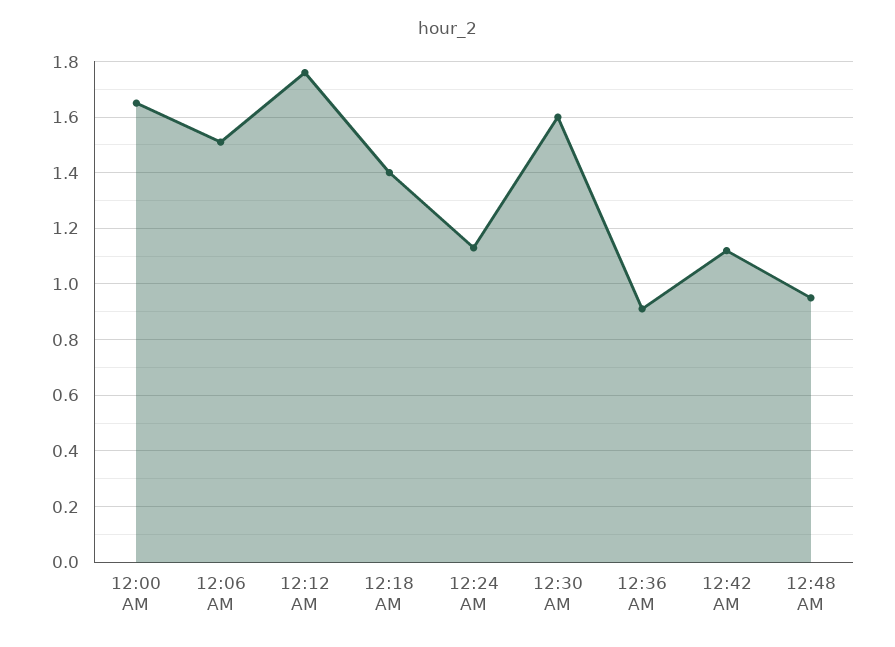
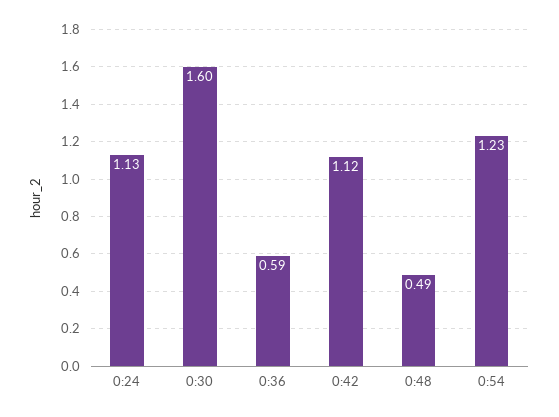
12:00 AM: 1.65 -> none
12:06 AM: 1.5 -> none
12:12 AM: 1.75 -> none
12:18 AM: 1.4 -> none
12:36 AM: 0.9 -> 0.59
12:48 AM: 0.95 -> 0.49
0:54: none -> 1.23

